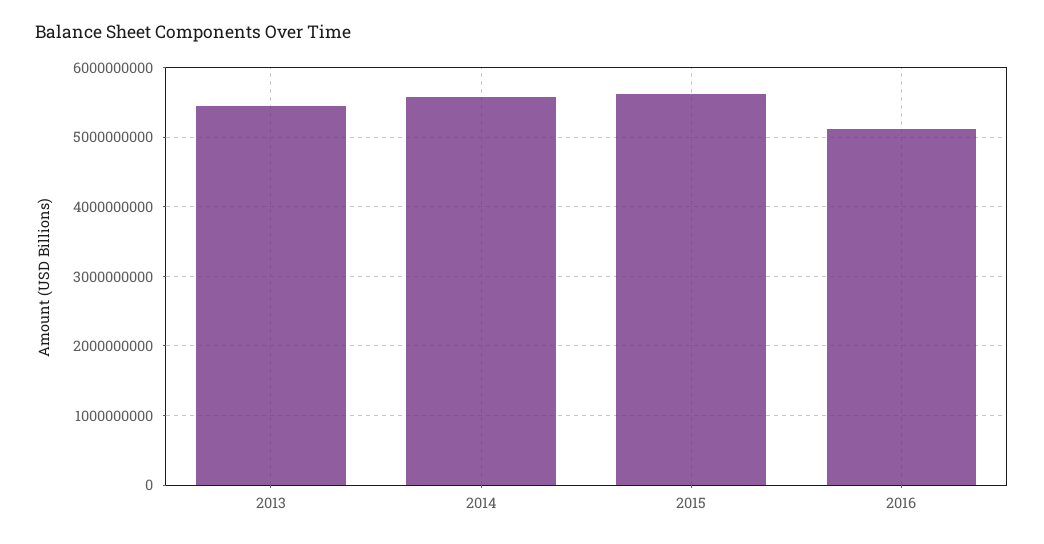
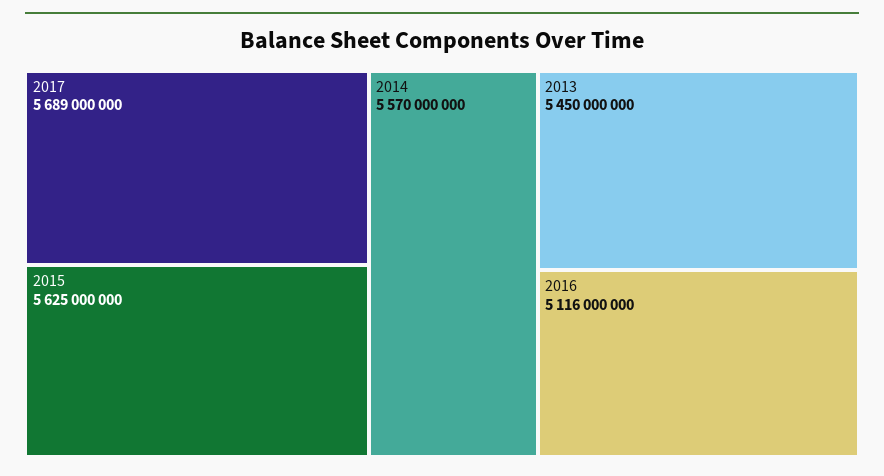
2017: none -> 5689000000

